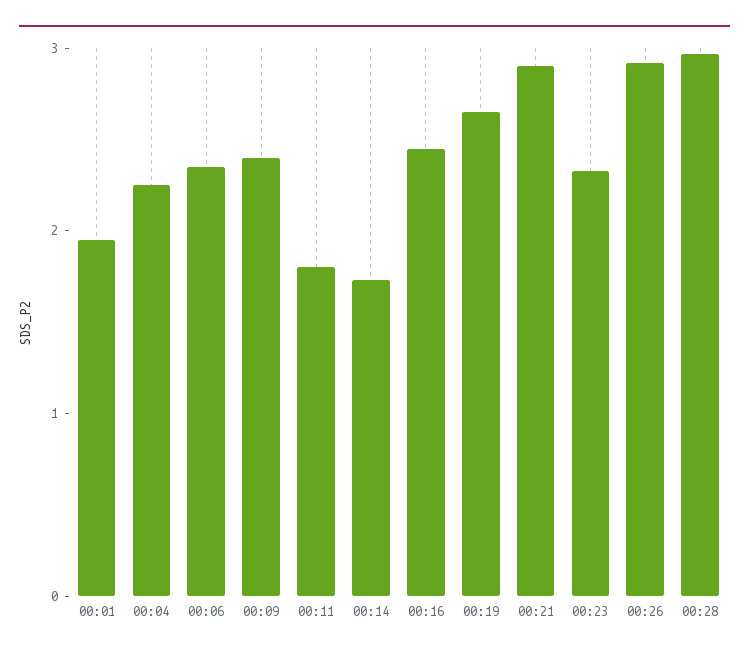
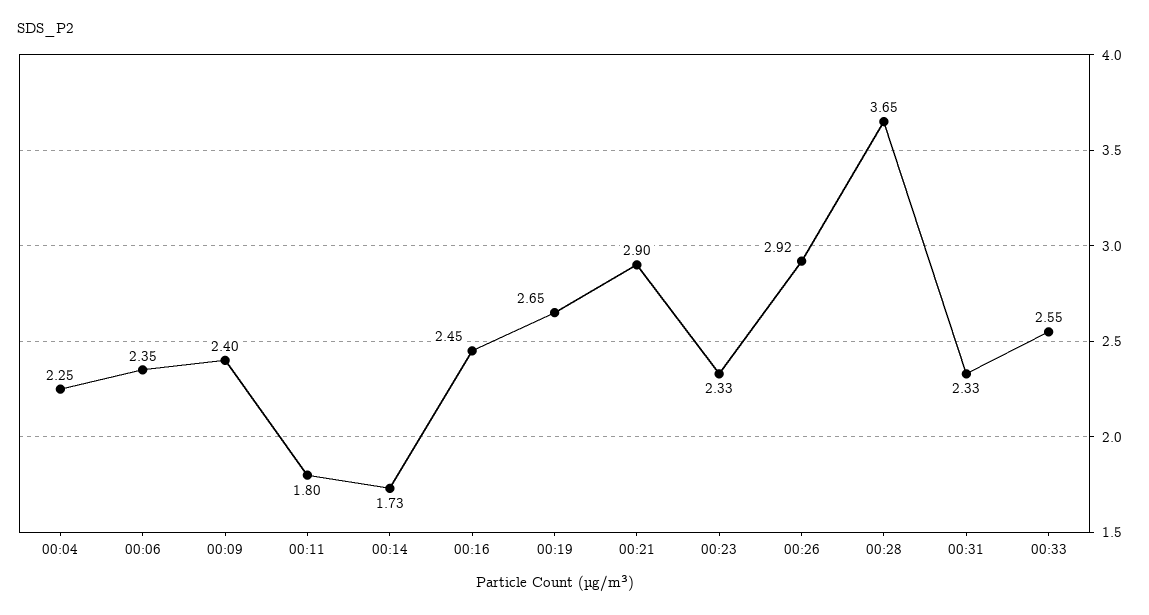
00:01: 2 -> none
00:28: 3 -> 3.65
00:31: none -> 2.33
00:33: none -> 2.55

